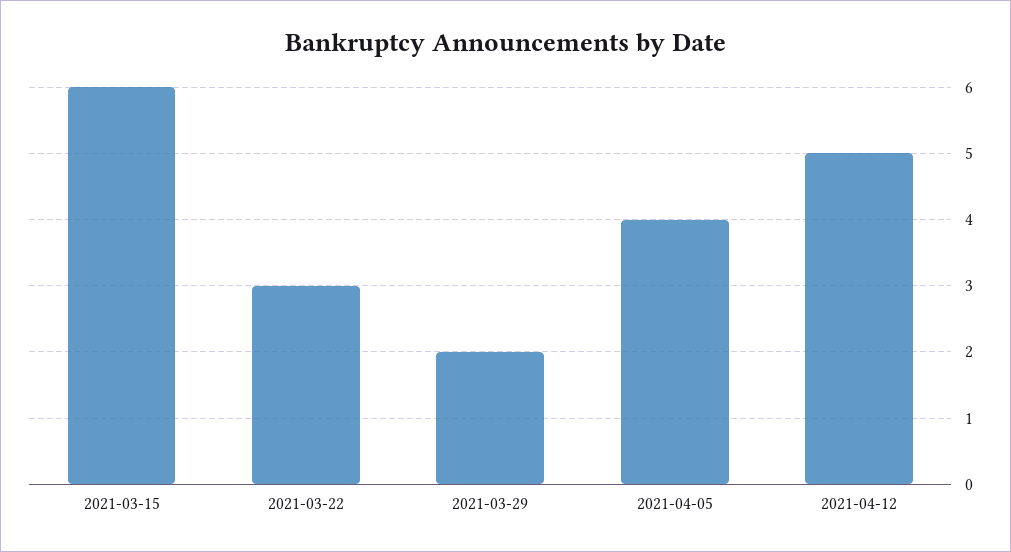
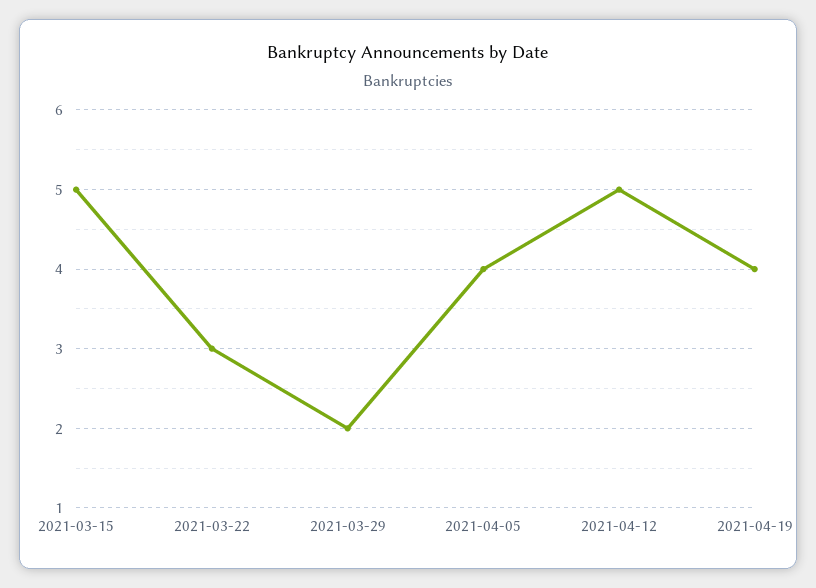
2021-03-15: 6 -> 5
2021-04-19: none -> 4

